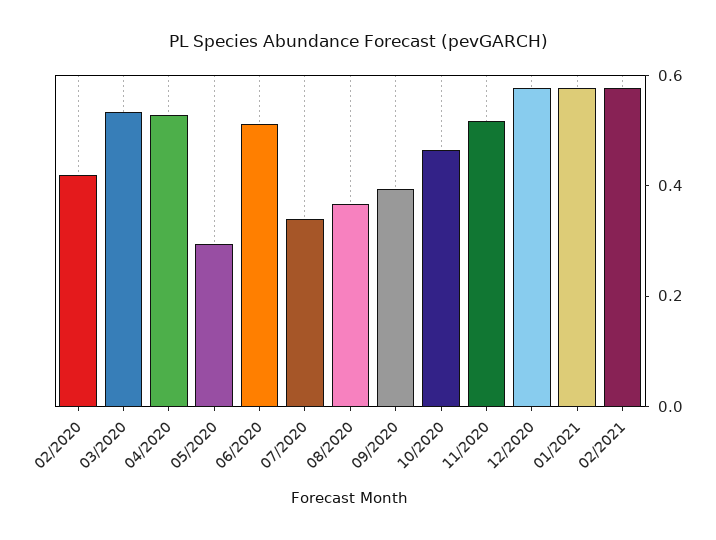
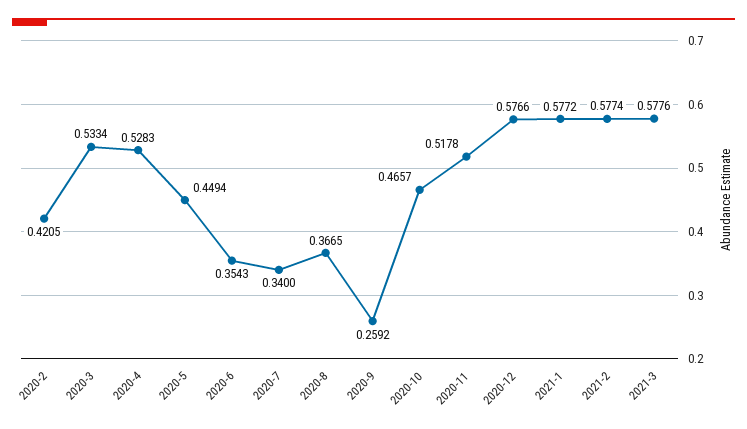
05/2020: 0.3 -> 0.4494
06/2020: 0.5 -> 0.3543
09/2020: 0.4 -> 0.2592
2021-3: none -> 0.5776

